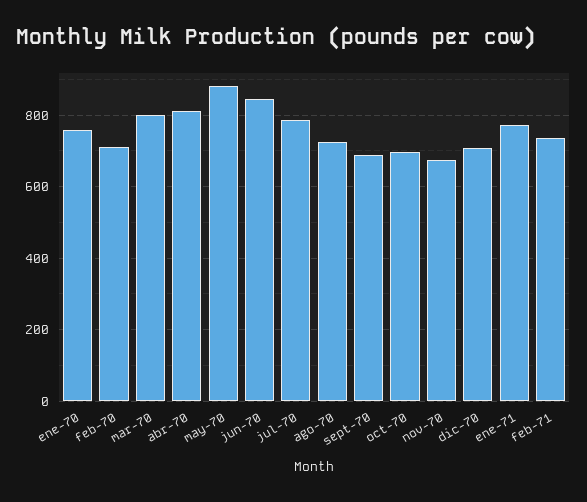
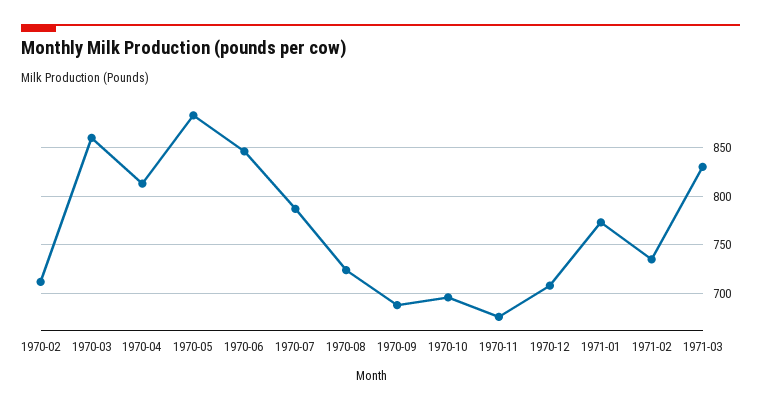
ene-70: 760 -> none
mar-70: 800 -> 860
1971-03: none -> 830

